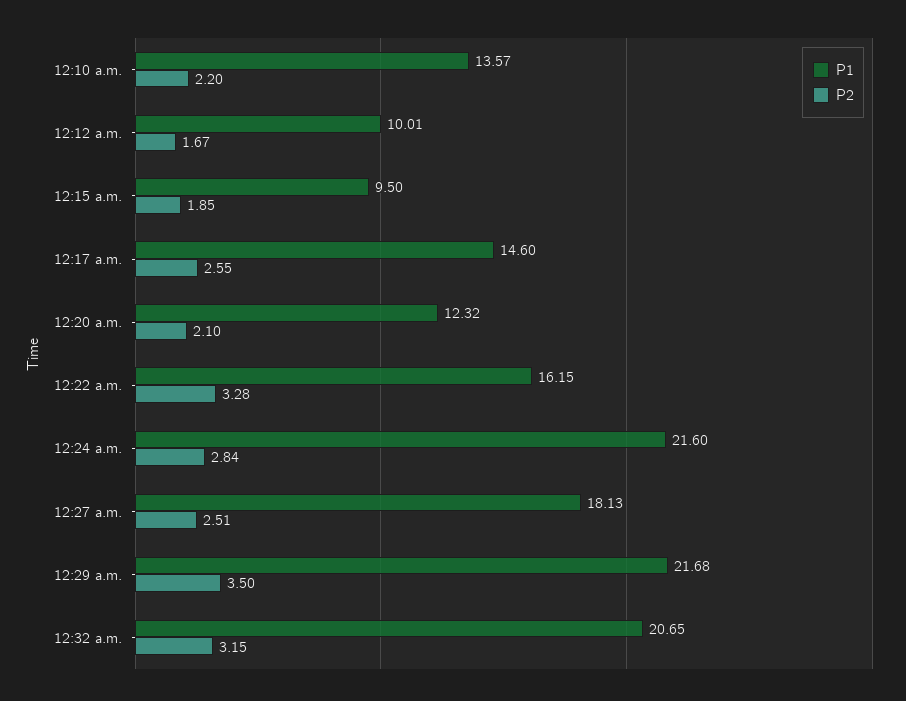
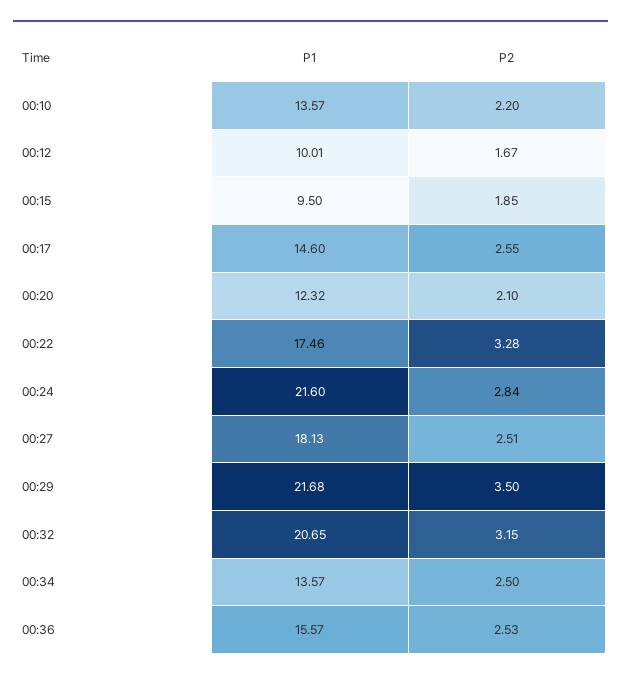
P1, 12:22 a.m.: 16.15 -> 17.46
P1, 00:34: none -> 13.57
P2, 00:34: none -> 2.5
P1, 00:36: none -> 15.57
P2, 00:36: none -> 2.53

